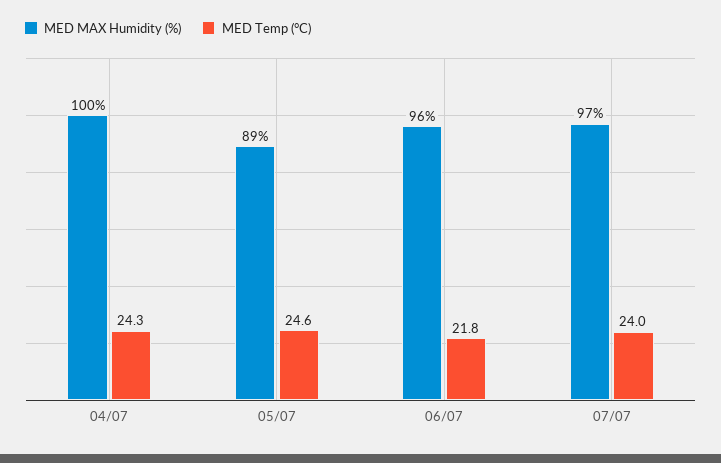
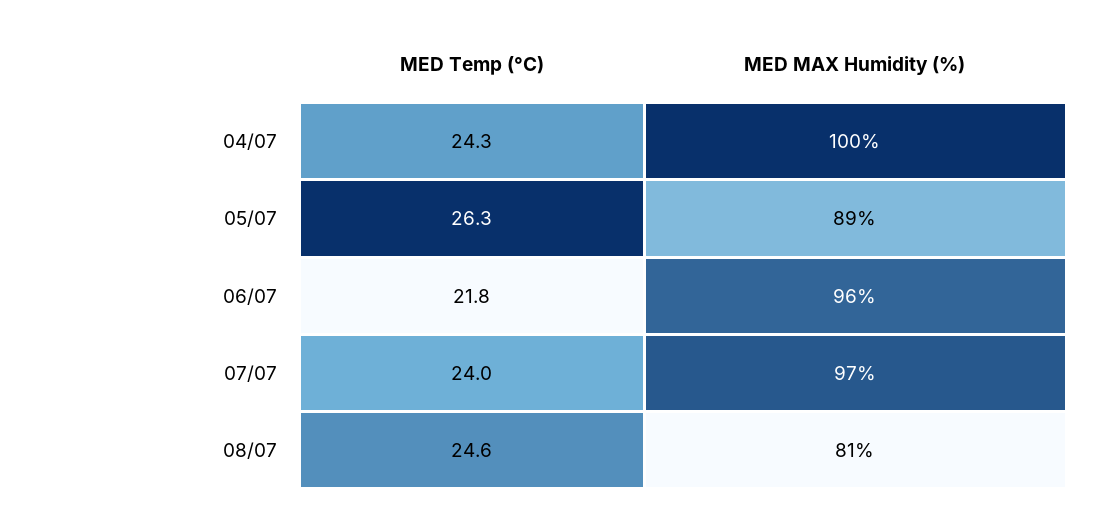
MED Temp (°C), 05/07: 24.6 -> 26.3
MED Temp (°C), 08/07: none -> 24.6
MED MAX Humidity (%), 08/07: none -> 81

